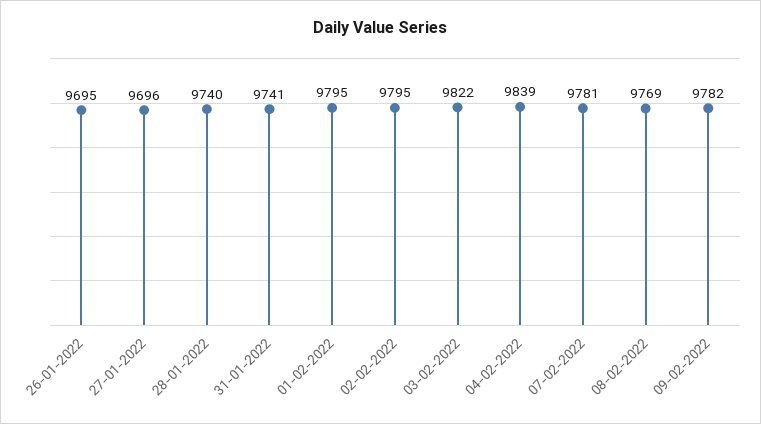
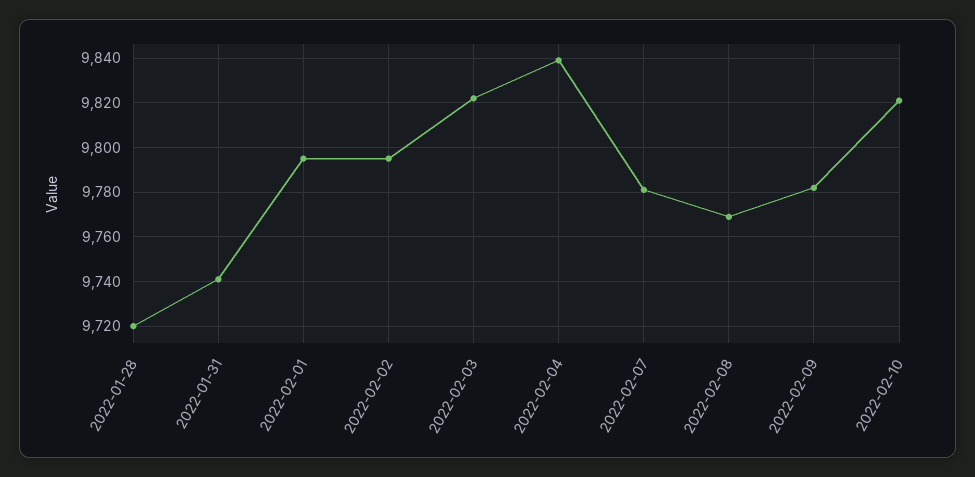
26-01-2022: 9695 -> none
27-01-2022: 9696 -> none
28-01-2022: 9740 -> 9720
2022-02-10: none -> 9820

